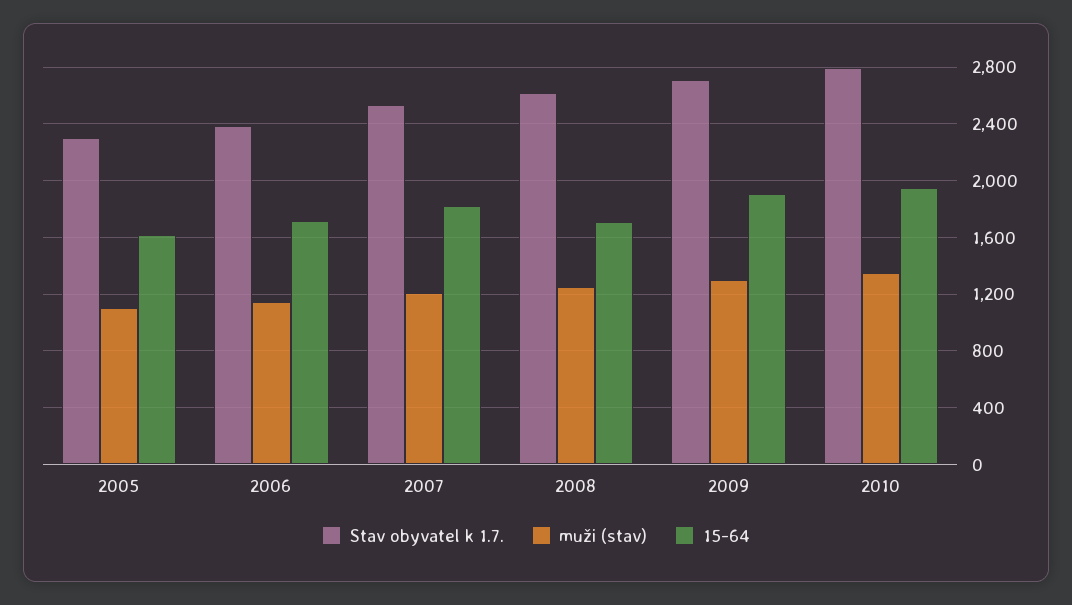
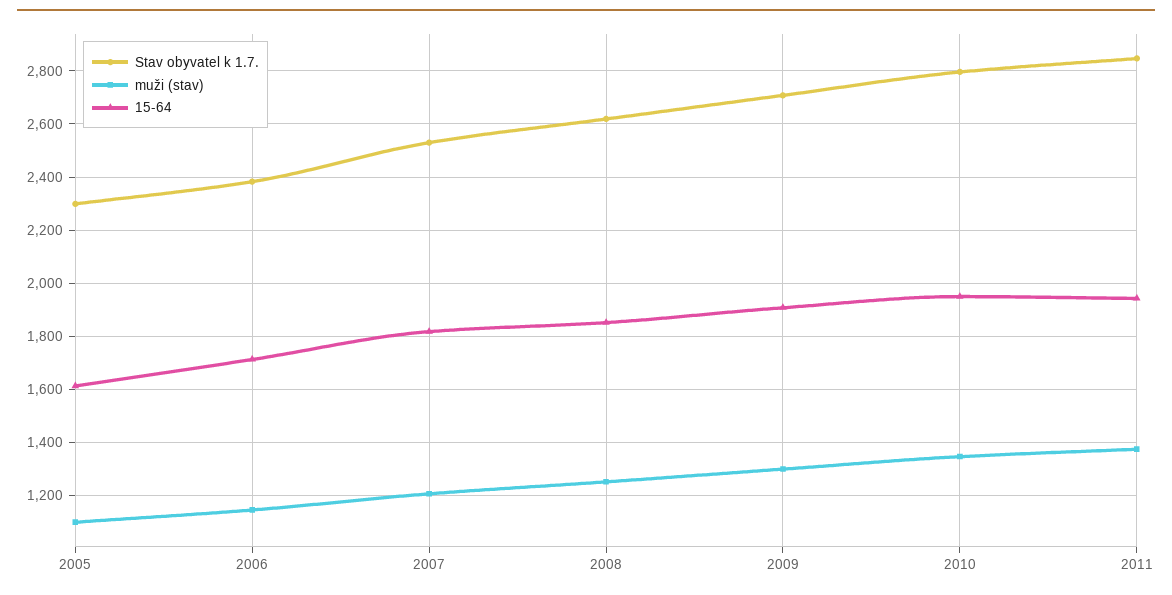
15-64, 2008: 1700 -> 1850
Stav obyvatel k 1.7., 2011: none -> 2850
muži (stav), 2011: none -> 1375
15-64, 2011: none -> 1950

